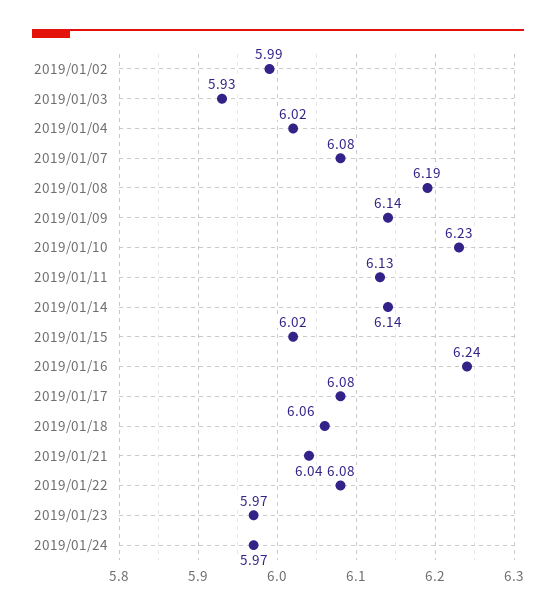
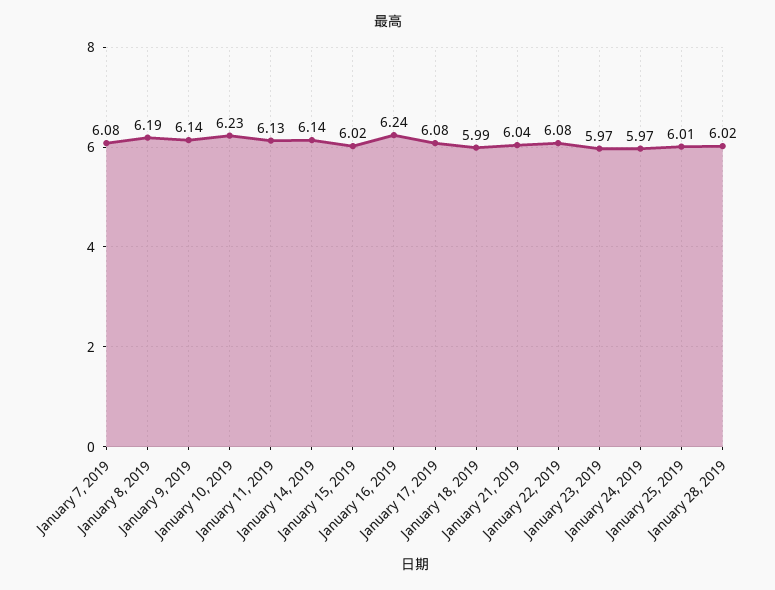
2019/01/02: 5.99 -> none
2019/01/03: 5.93 -> none
2019/01/04: 6.02 -> none
2019/01/18: 6.06 -> 5.99
January 25, 2019: none -> 6.01
January 28, 2019: none -> 6.02

